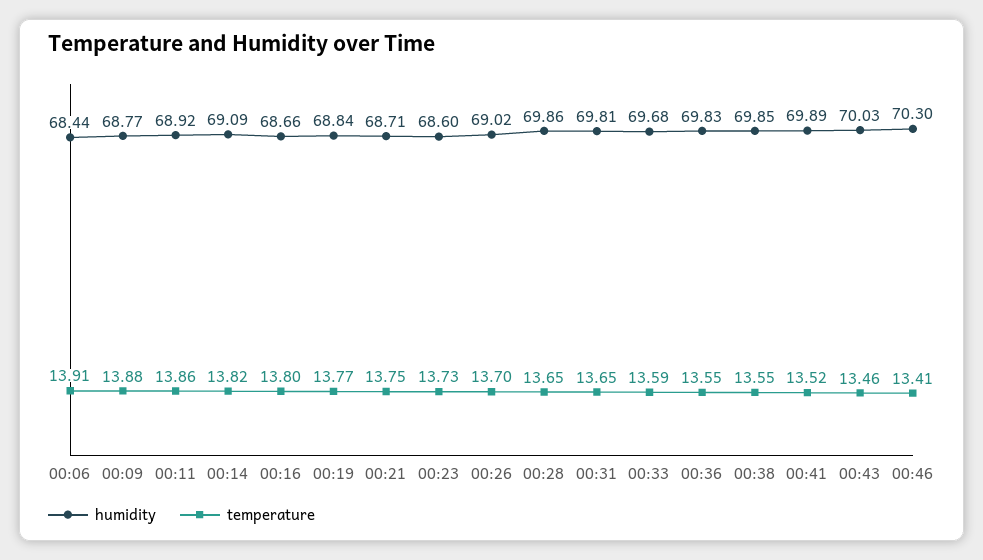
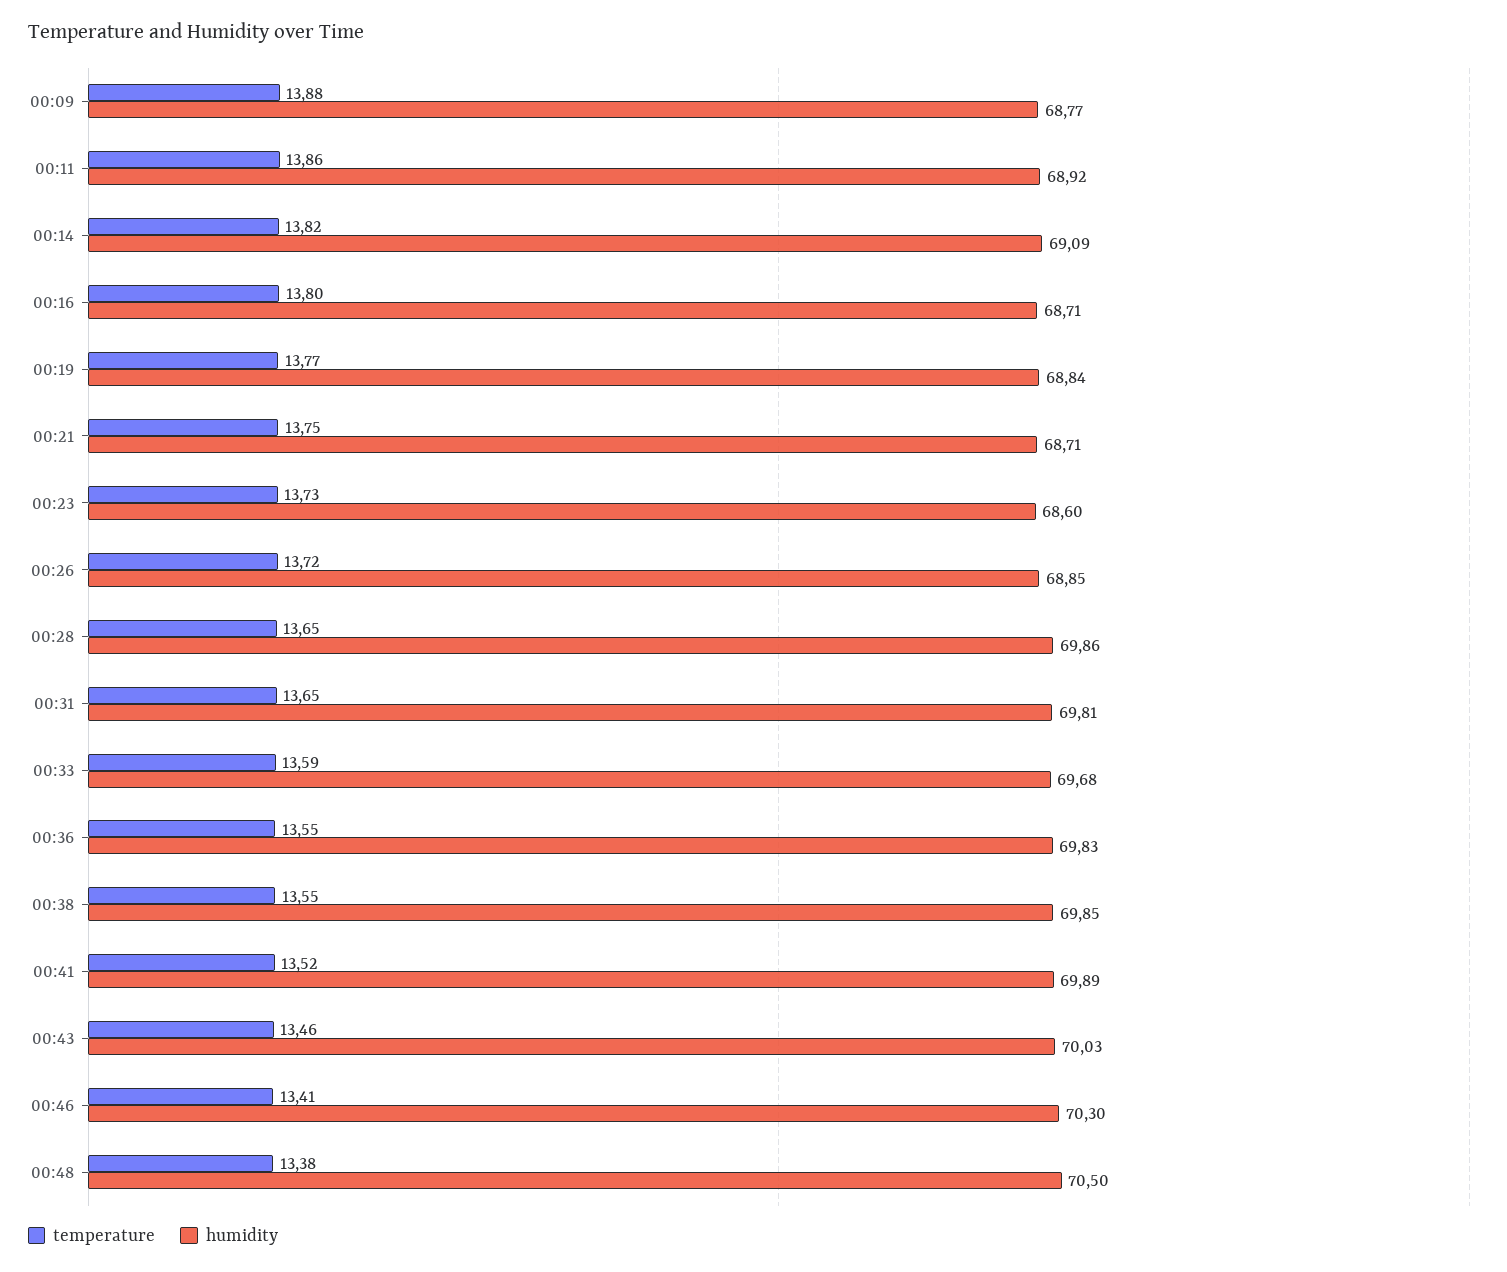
humidity, 00:06: 68.44 -> none
temperature, 00:06: 13.91 -> none
humidity, 00:16: 68.66 -> 68.71
humidity, 00:26: 69.02 -> 68.85
temperature, 00:26: 13.7 -> 13.72
temperature, 00:48: none -> 13.38
humidity, 00:48: none -> 70.5

